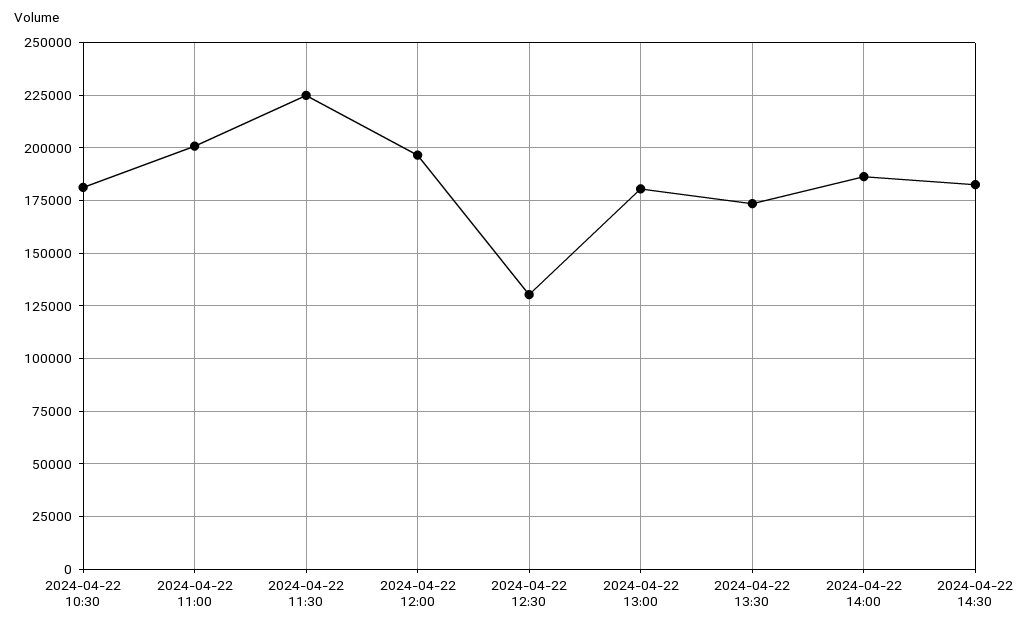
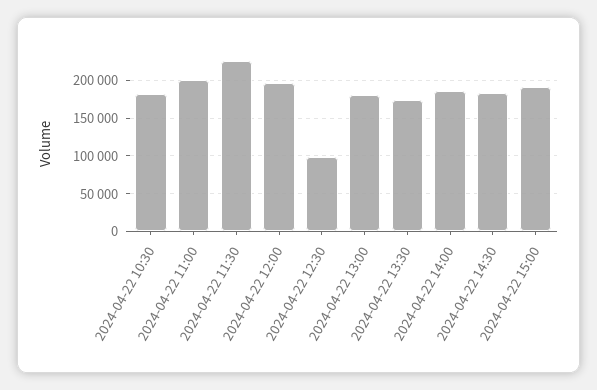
2024-04-22 12:30: 130000 -> 100000
2024-04-22 15:00: none -> 190000

